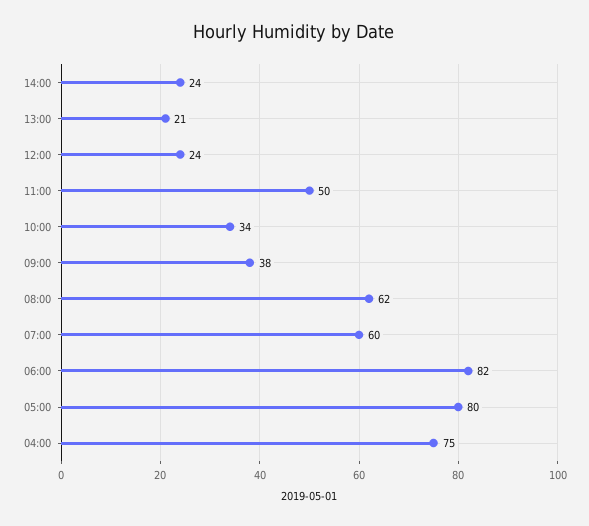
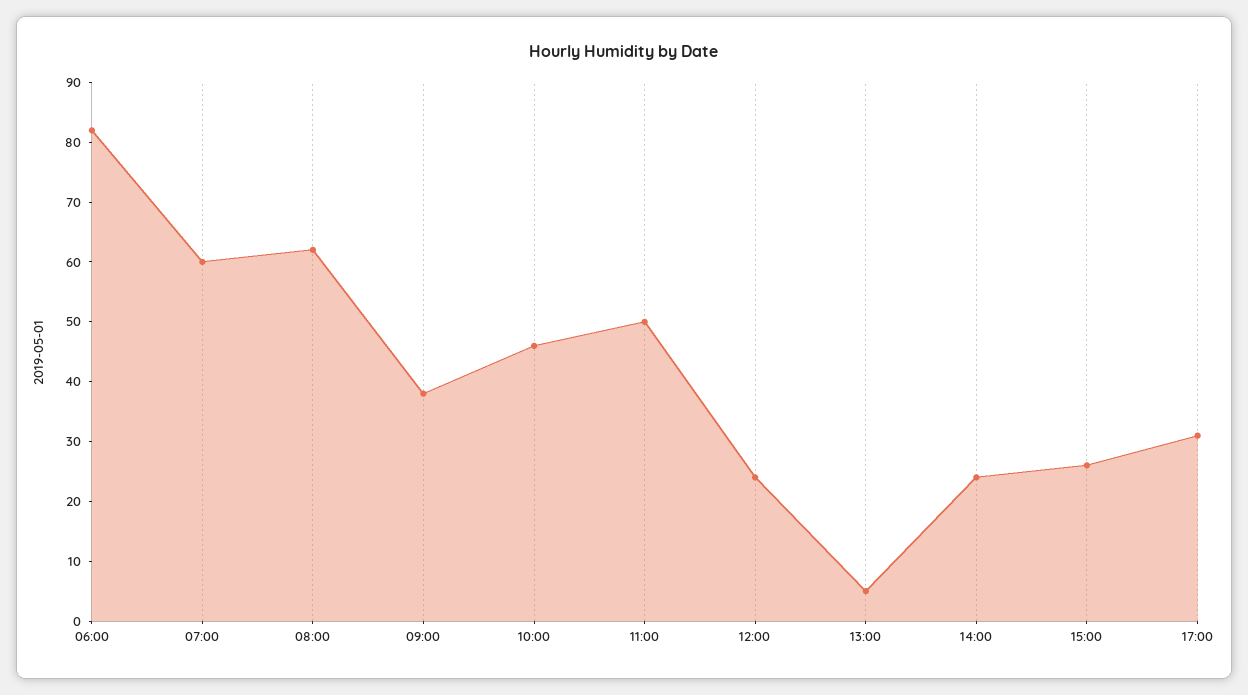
13:00: 21 -> 5
10:00: 34 -> 45
05:00: 80 -> none
04:00: 75 -> none
15:00: none -> 25
17:00: none -> 30

